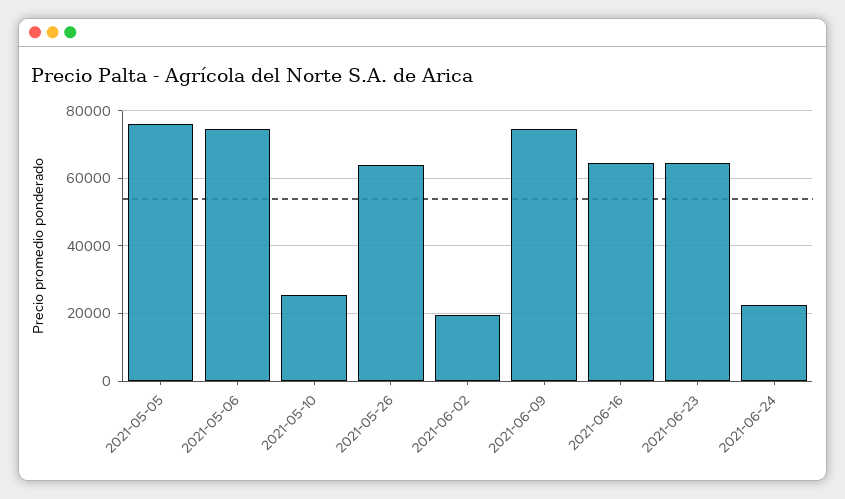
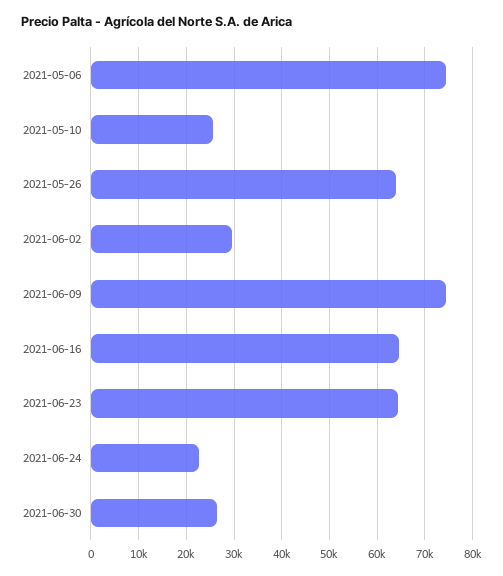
2021-05-05: 76000 -> none
2021-06-02: 20000 -> 30000
2021-06-30: none -> 26000

